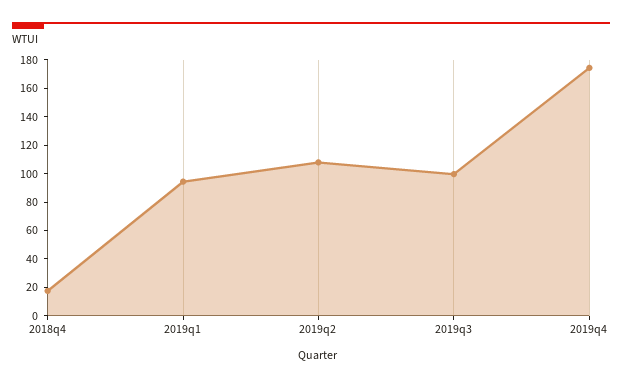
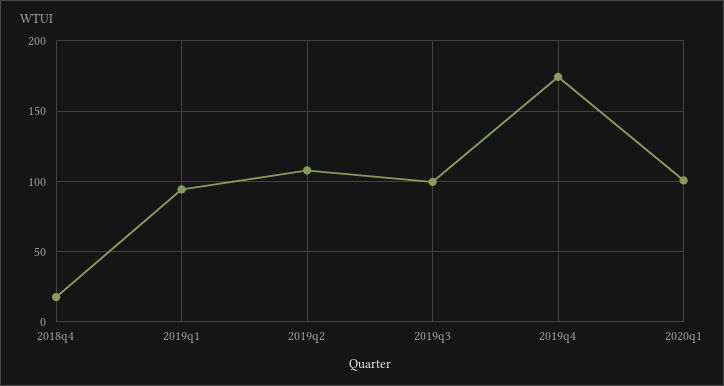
2020q1: none -> 100

